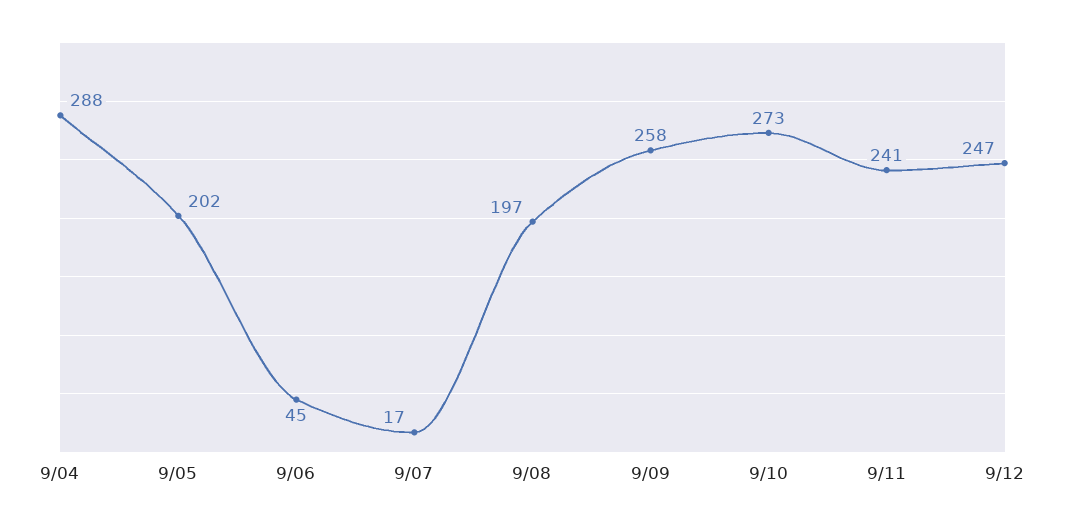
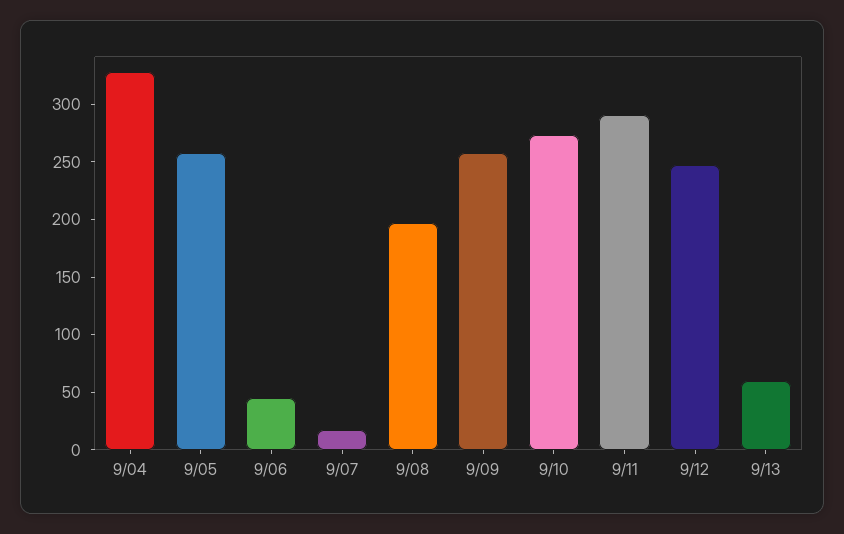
9/04: 288 -> 330
9/05: 202 -> 260
9/11: 241 -> 290
9/13: none -> 60

